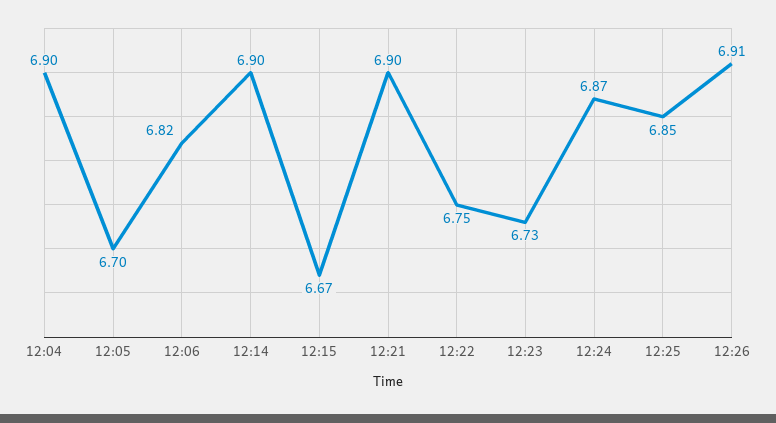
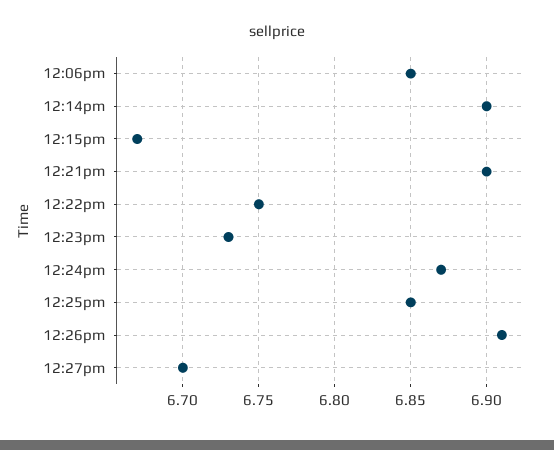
12:04: 6.9 -> none
12:05: 6.7 -> none
12:06: 6.82 -> 6.85
12:27pm: none -> 6.7

